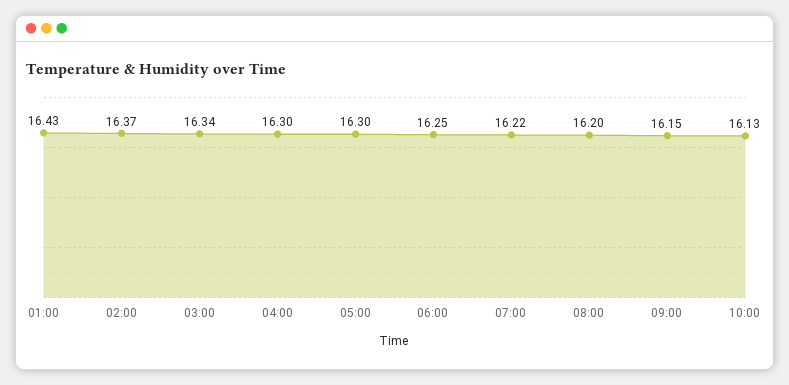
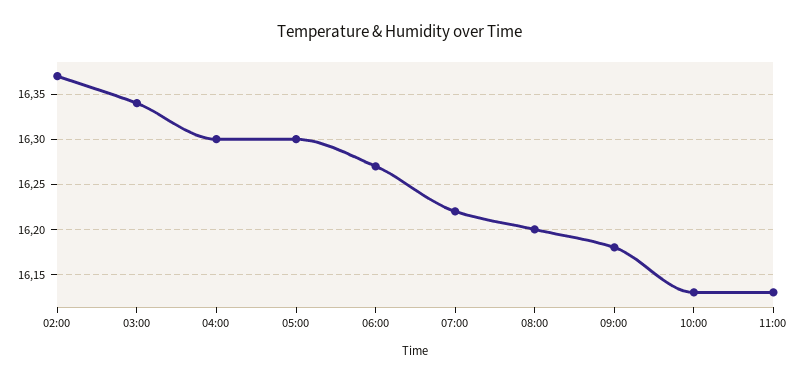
01:00: 16.43 -> none
06:00: 16.25 -> 16.27
09:00: 16.15 -> 16.18
11:00: none -> 16.13

